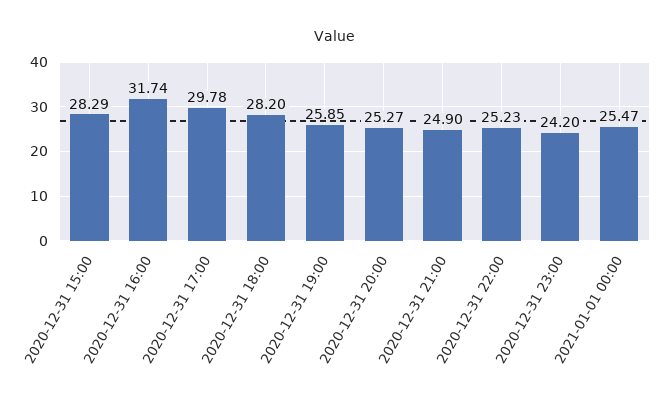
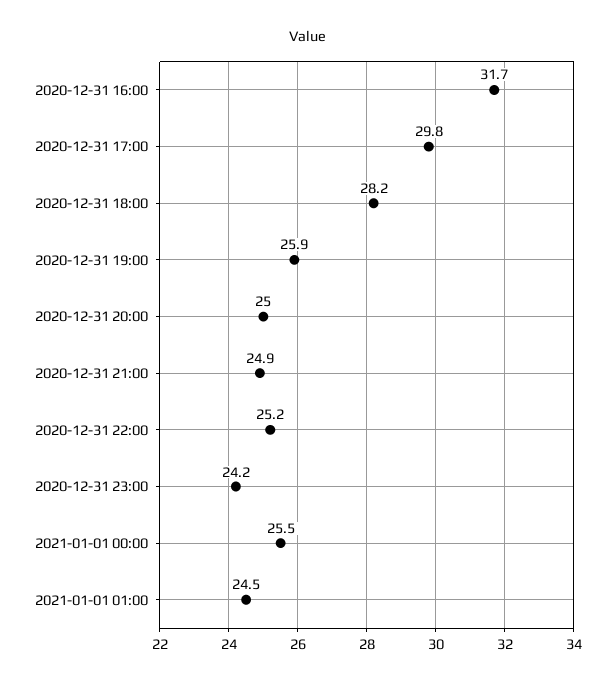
2020-12-31 15:00: 28.29 -> none
2020-12-31 20:00: 25.27 -> 25
2021-01-01 01:00: none -> 24.5

